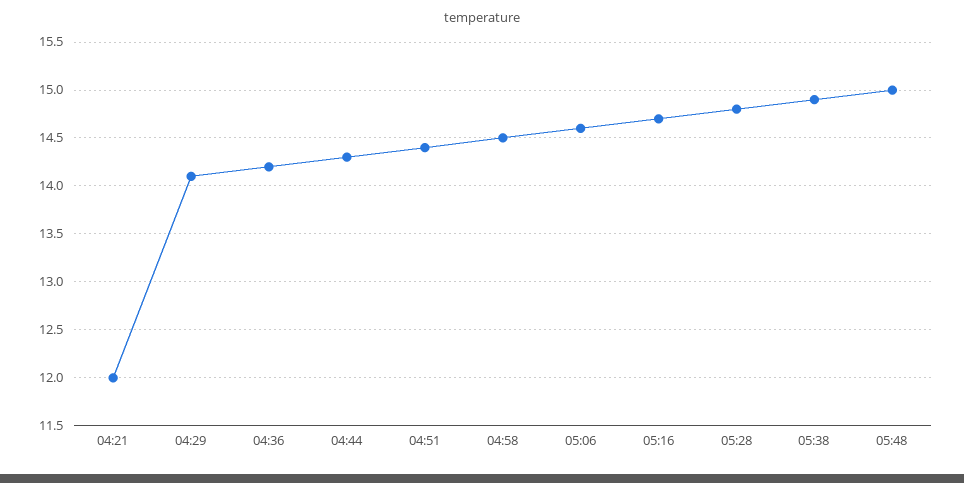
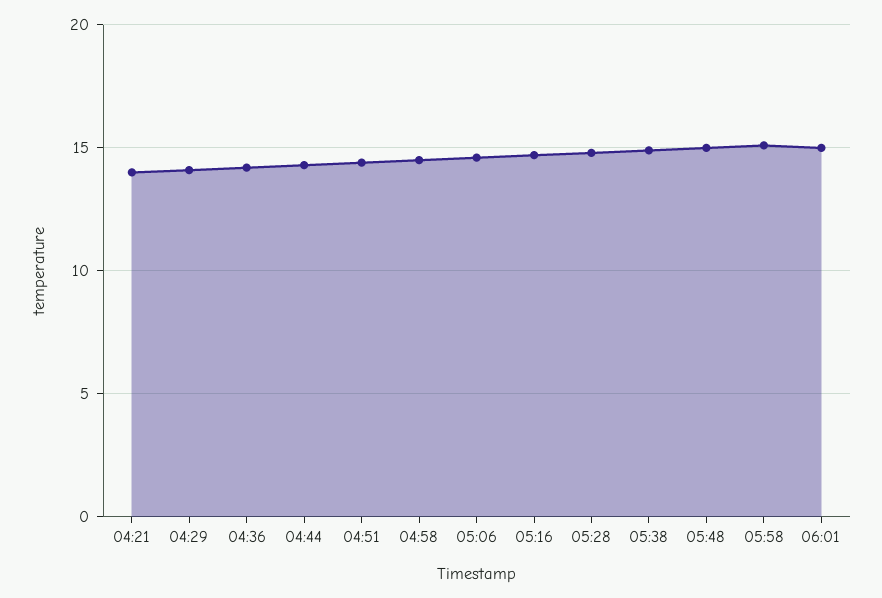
04:21: 12 -> 14
05:58: none -> 15
06:01: none -> 15

